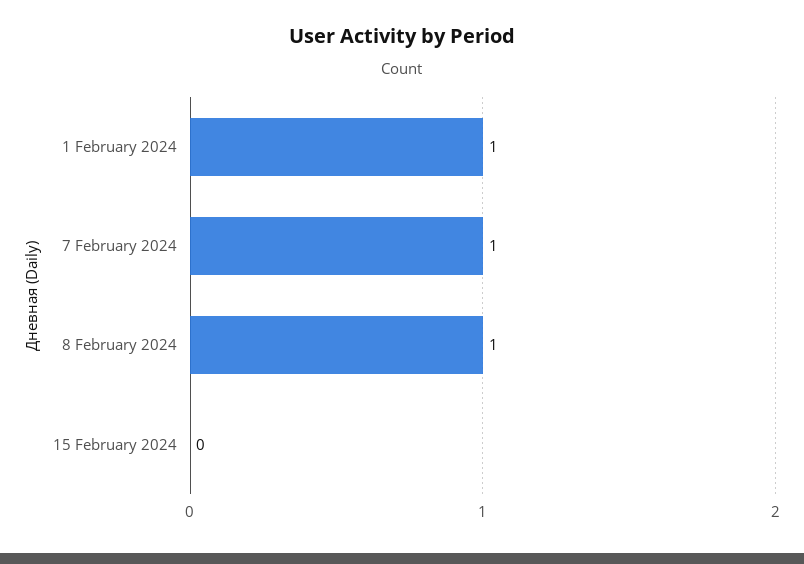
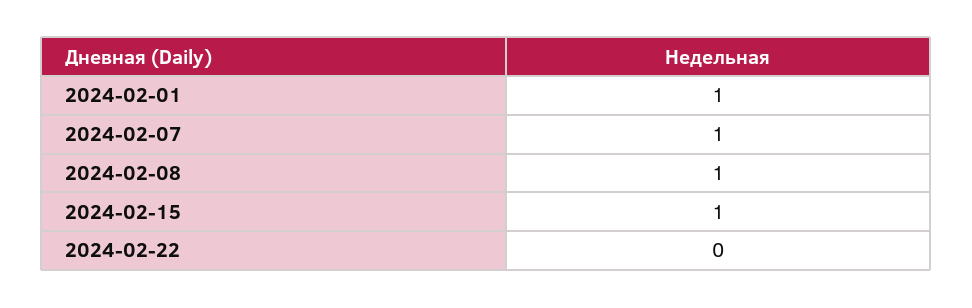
15 February 2024: 0 -> 1
2024-02-22: none -> 0

